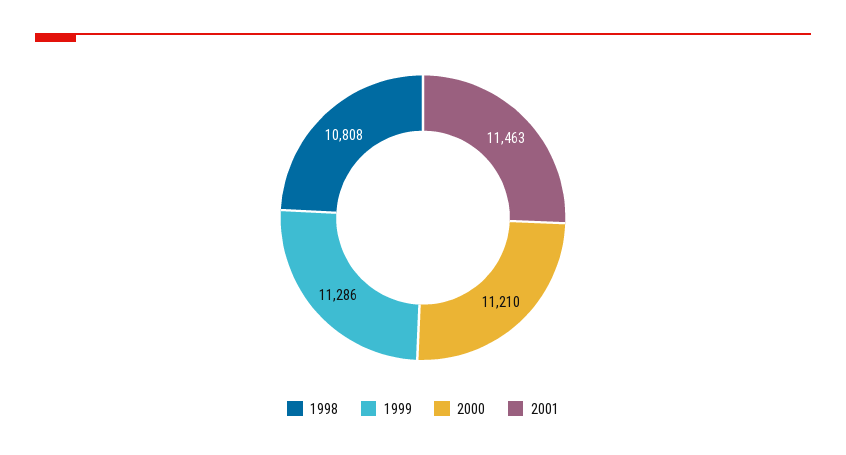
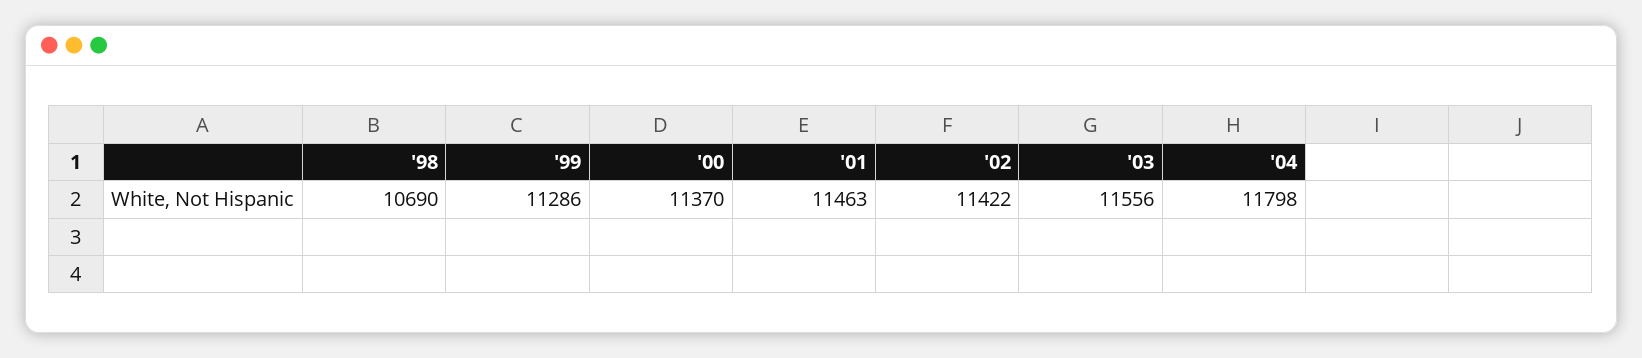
1998: 10808 -> 10690
2000: 11210 -> 11370
'02: none -> 11422
'03: none -> 11556
'04: none -> 11798

